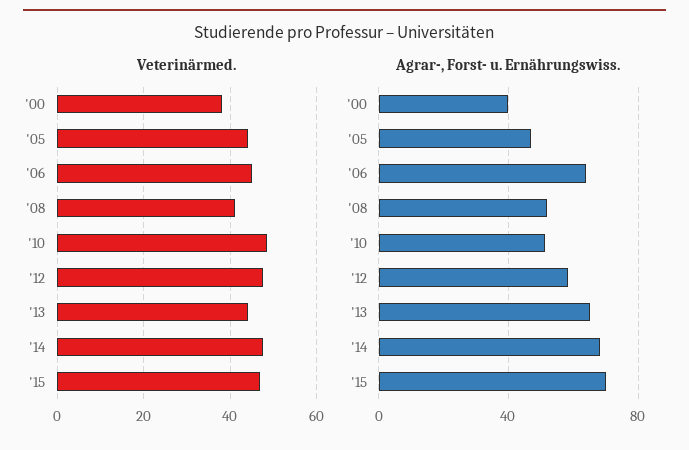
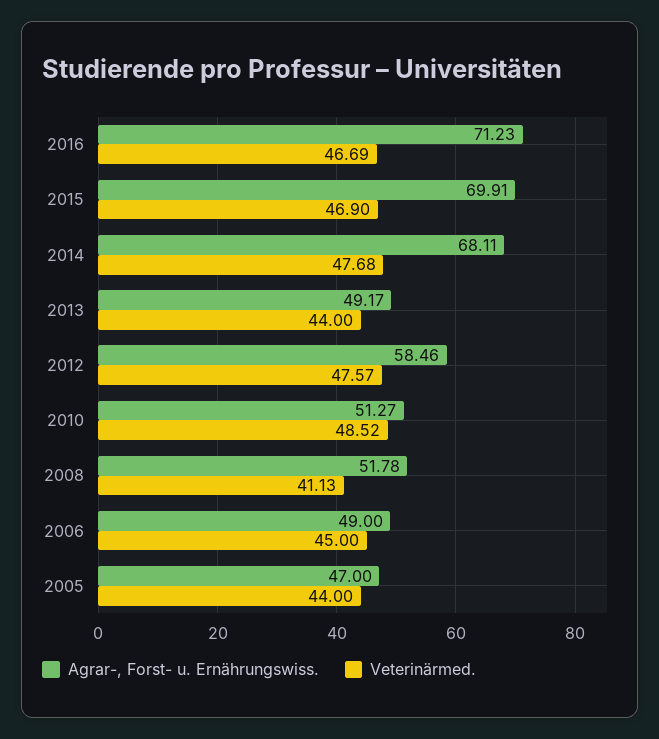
Veterinärmed., '00: 38 -> none
Agrar-, Forst- u. Ernährungswiss., '00: 40 -> none
Agrar-, Forst- u. Ernährungswiss., '06: 65 -> 49
Agrar-, Forst- u. Ernährungswiss., '13: 65 -> 49.17
Agrar-, Forst- u. Ernährungswiss., 2016: none -> 71.23
Veterinärmed., 2016: none -> 46.69

